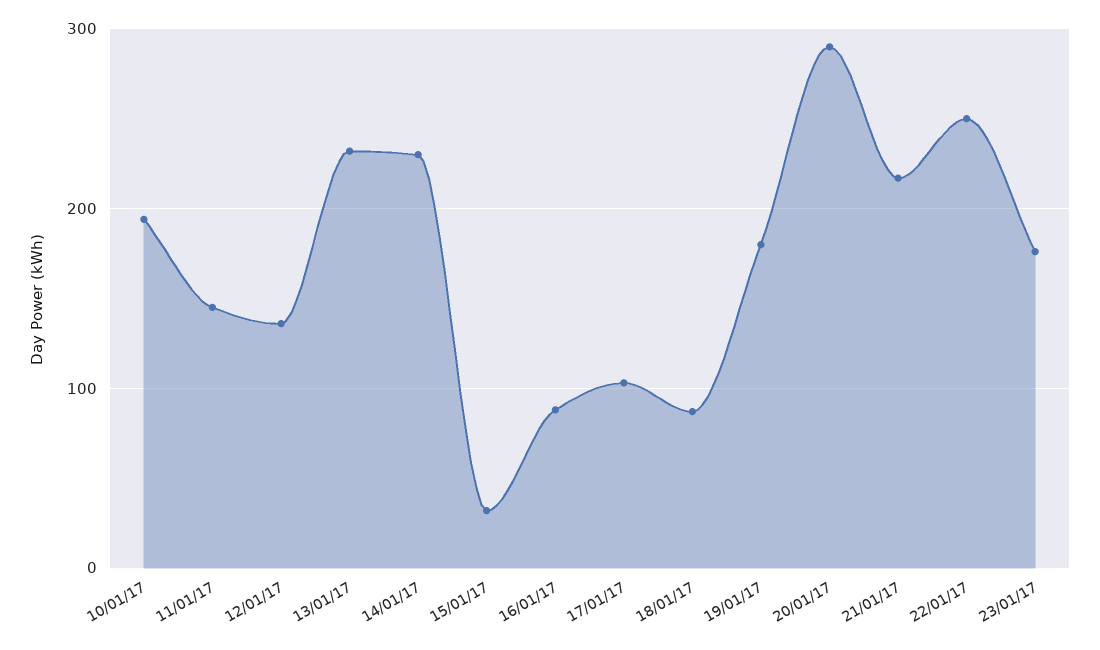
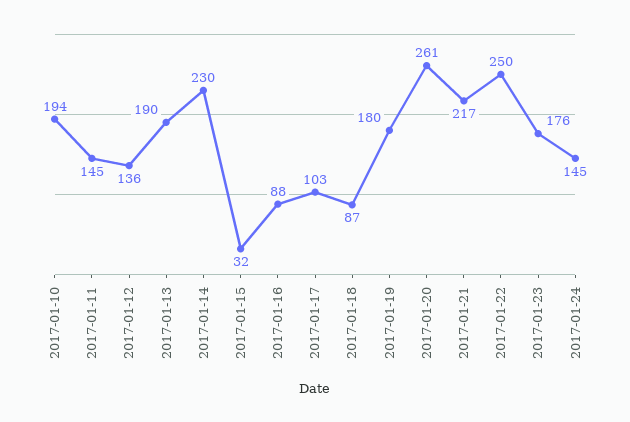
13/01/17: 230 -> 190
20/01/17: 290 -> 261
2017-01-24: none -> 145

